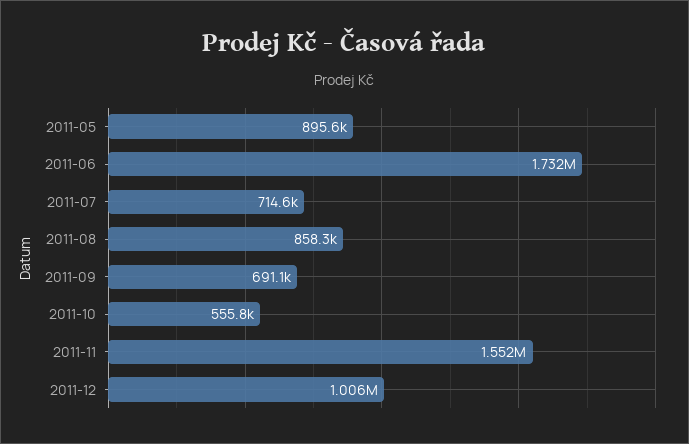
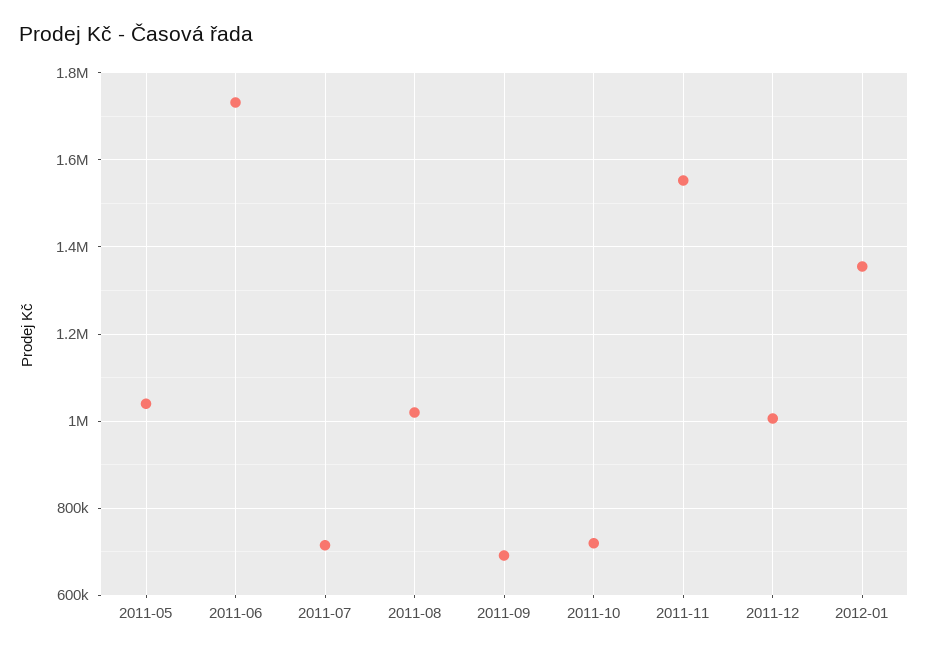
2011-05: 895600 -> 1040000
2011-08: 858300 -> 1020000
2011-10: 555800 -> 720000
2012-01: none -> 1360000

